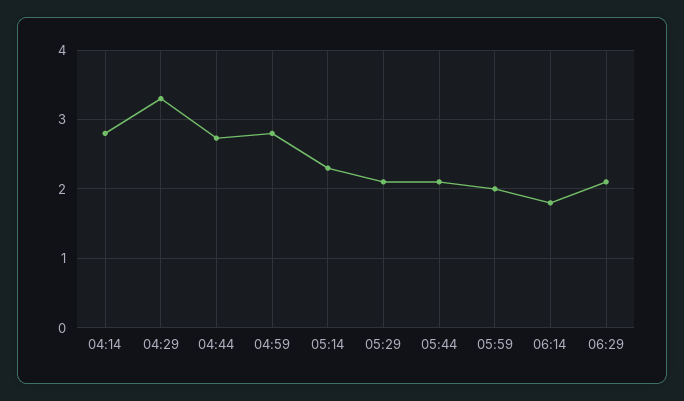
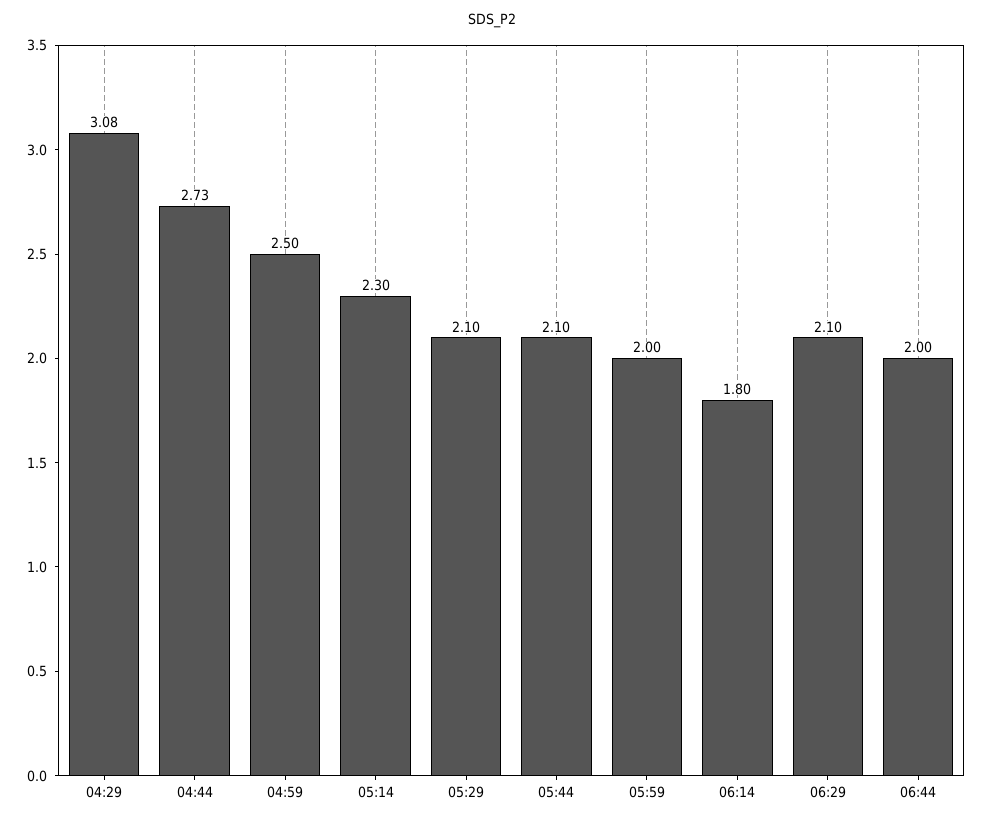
04:14: 2.8 -> none
04:29: 3.3 -> 3.08
04:59: 2.8 -> 2.5
06:44: none -> 2

